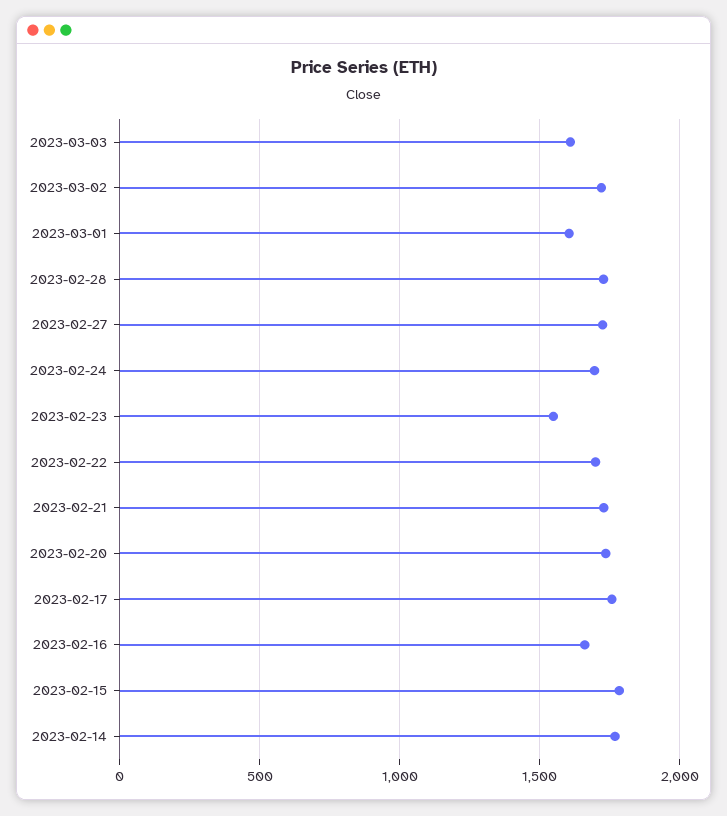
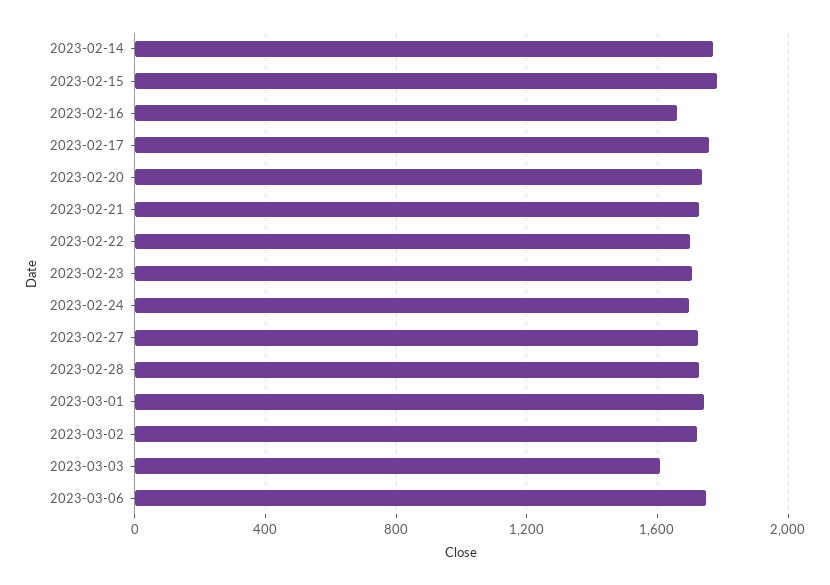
2023-03-01: 1600 -> 1750
2023-02-23: 1550 -> 1700
2023-03-06: none -> 1750

